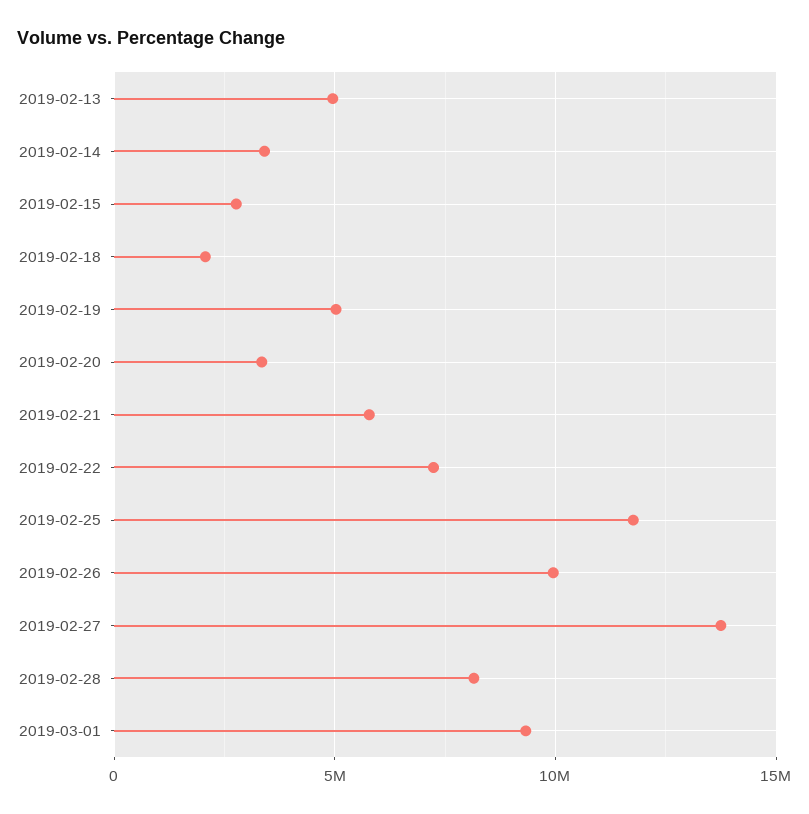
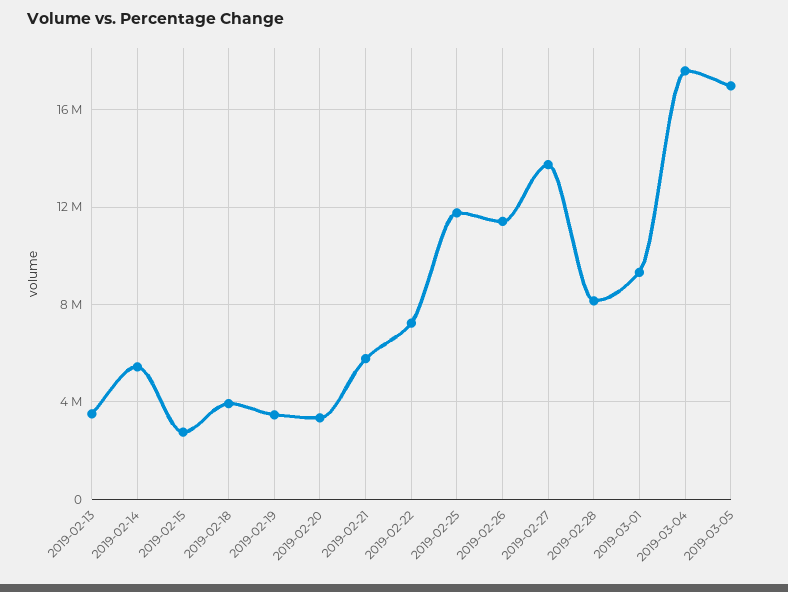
2019-02-13: 5000000 -> 3500000
2019-02-14: 3500000 -> 5500000
2019-02-18: 2000000 -> 4000000
2019-02-19: 5000000 -> 3500000
2019-02-26: 10000000 -> 11500000
2019-03-04: none -> 17500000
2019-03-05: none -> 17000000

